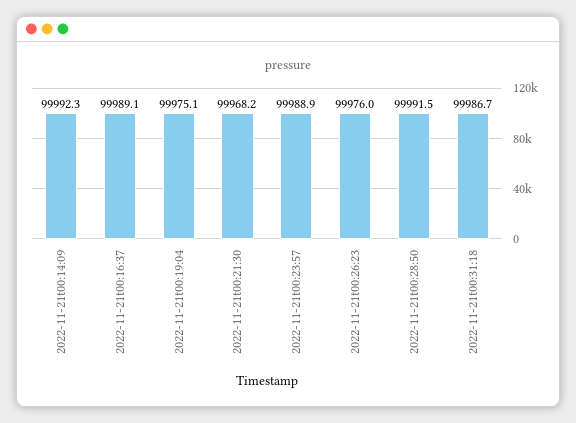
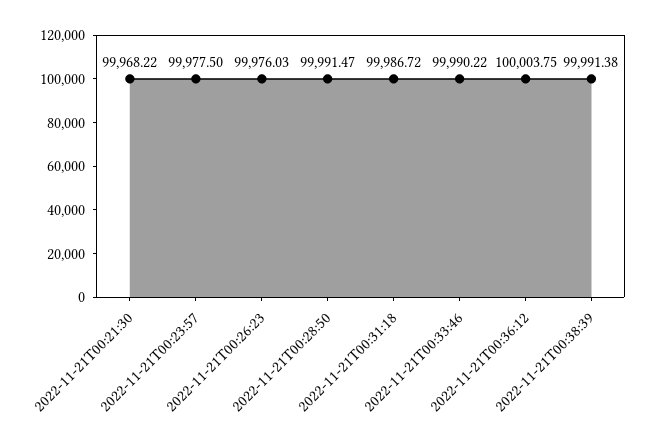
2022-11-21t00:14:09: 99992.3 -> none
2022-11-21t00:16:37: 99989.1 -> none
2022-11-21t00:19:04: 99975.1 -> none
2022-11-21t00:23:57: 99988.9 -> 99977.5
2022-11-21T00:33:46: none -> 99990.22
2022-11-21T00:36:12: none -> 100003.75
2022-11-21T00:38:39: none -> 99991.38

